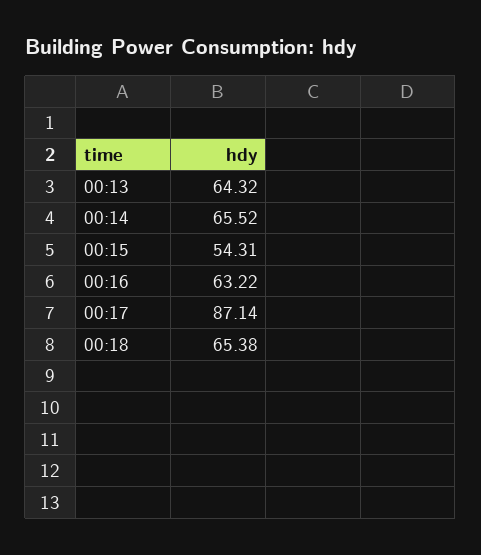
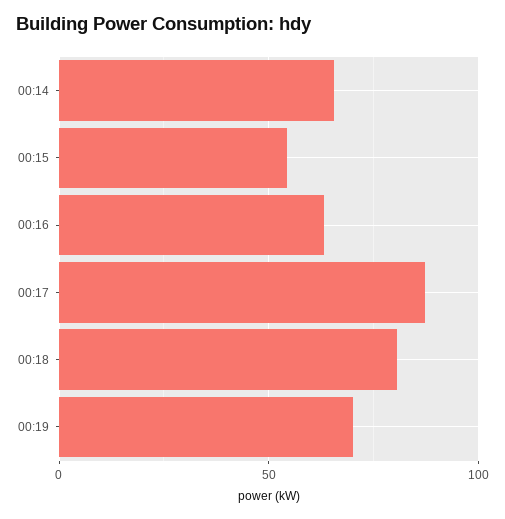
00:13: 64.32 -> none
00:18: 65.38 -> 80
00:19: none -> 70

